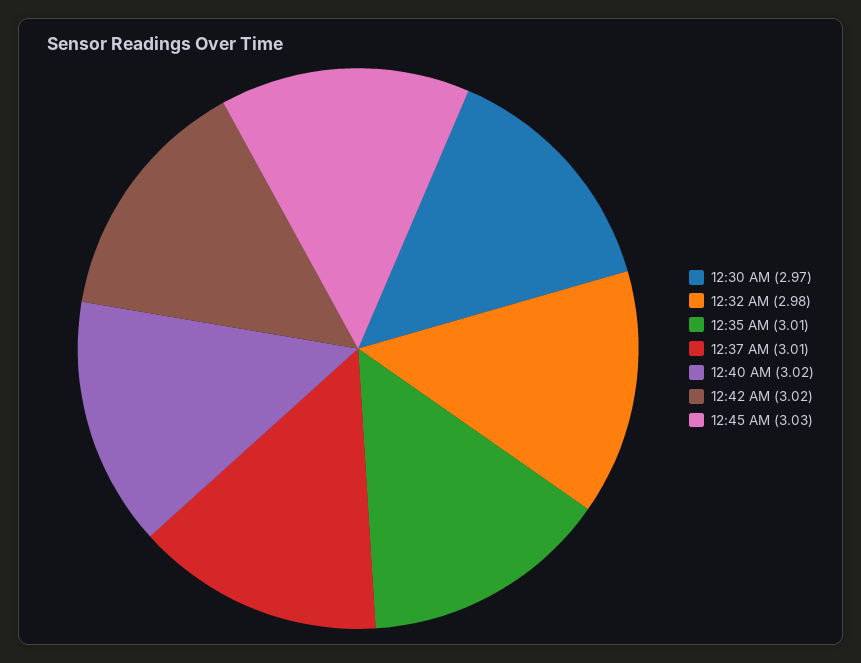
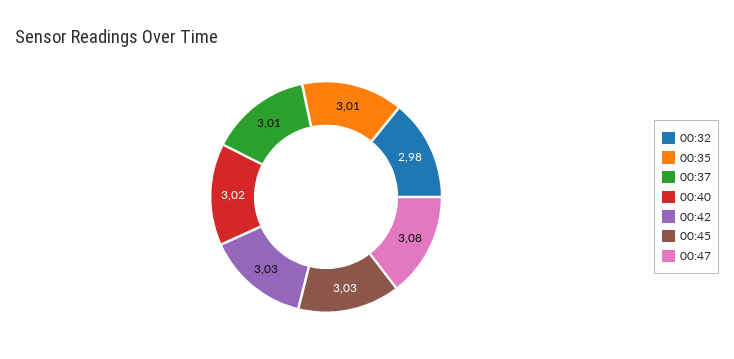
12:30 AM: 2.97 -> none
12:42 AM: 3.02 -> 3.03
00:47: none -> 3.08

